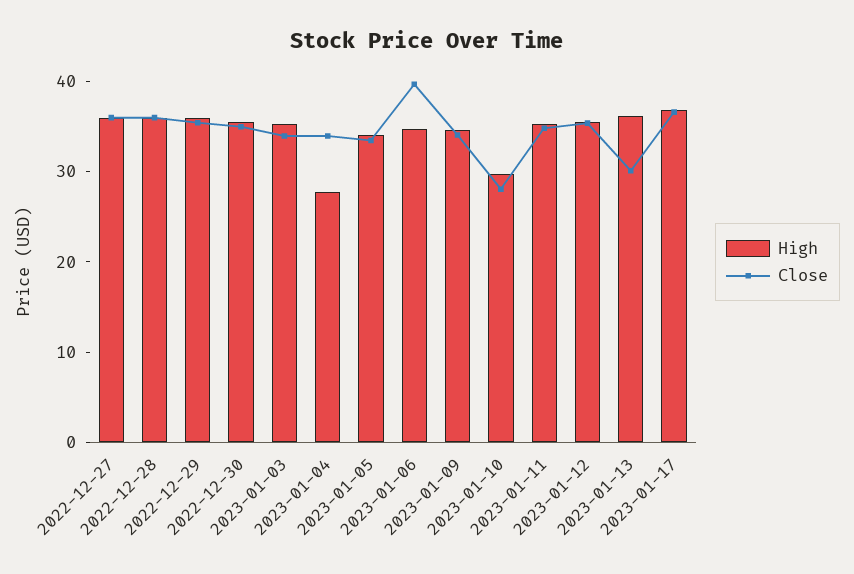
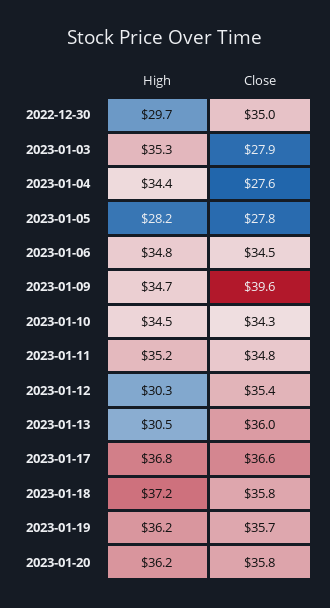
High, 2022-12-27: 36 -> none
Close, 2022-12-27: 36 -> none
High, 2022-12-28: 36 -> none
Close, 2022-12-28: 36 -> none
High, 2022-12-29: 36 -> none
Close, 2022-12-29: 36 -> none
High, 2022-12-30: 36 -> 29.7
Close, 2023-01-03: 34 -> 27.9
High, 2023-01-04: 28 -> 34.4
Close, 2023-01-04: 34 -> 27.6
High, 2023-01-05: 34 -> 28.2
Close, 2023-01-05: 34 -> 27.8
Close, 2023-01-06: 40 -> 34.5
Close, 2023-01-09: 34 -> 39.6
High, 2023-01-10: 30 -> 34.5
Close, 2023-01-10: 28 -> 34.3
High, 2023-01-12: 36 -> 30.3
High, 2023-01-13: 36 -> 30.5
Close, 2023-01-13: 30 -> 36
High, 2023-01-18: none -> 37.2
Close, 2023-01-18: none -> 35.8
High, 2023-01-19: none -> 36.2
Close, 2023-01-19: none -> 35.7
High, 2023-01-20: none -> 36.2
Close, 2023-01-20: none -> 35.8

